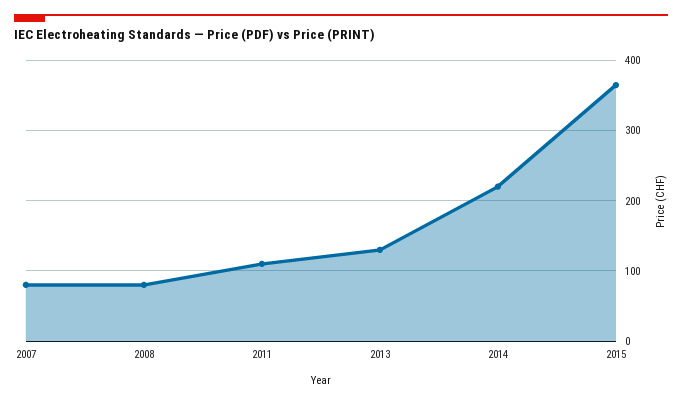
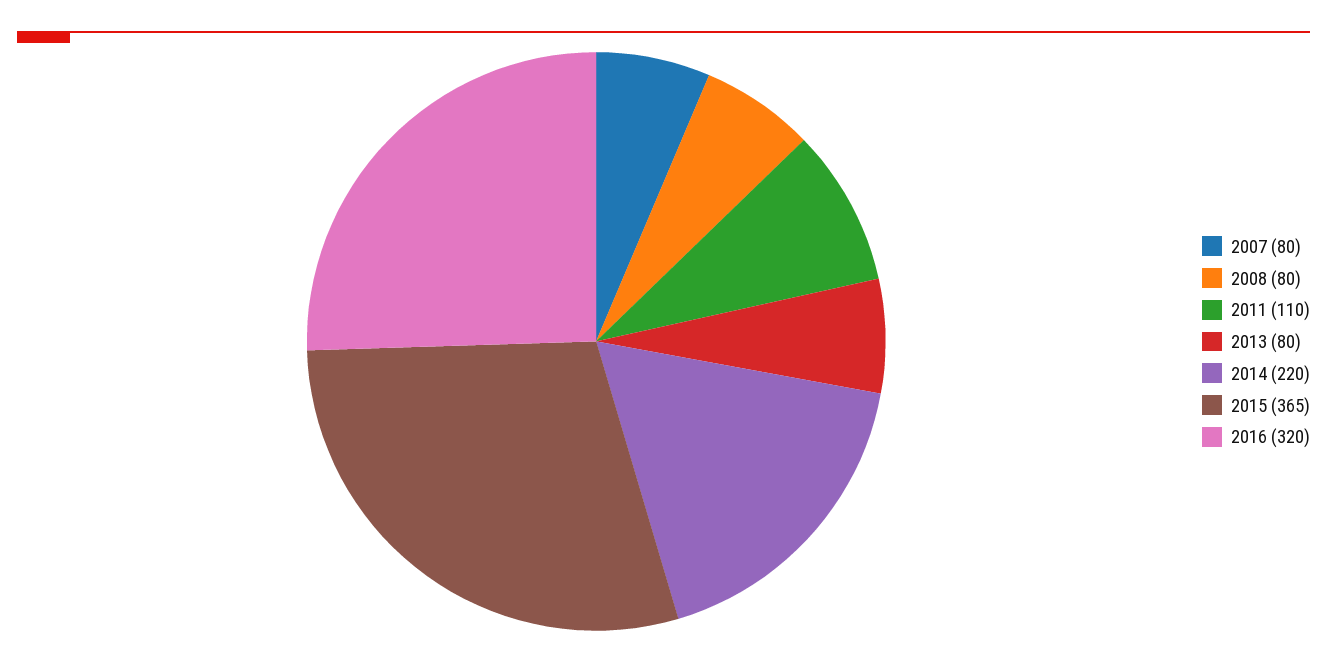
2013: 130 -> 80
2016: none -> 320

